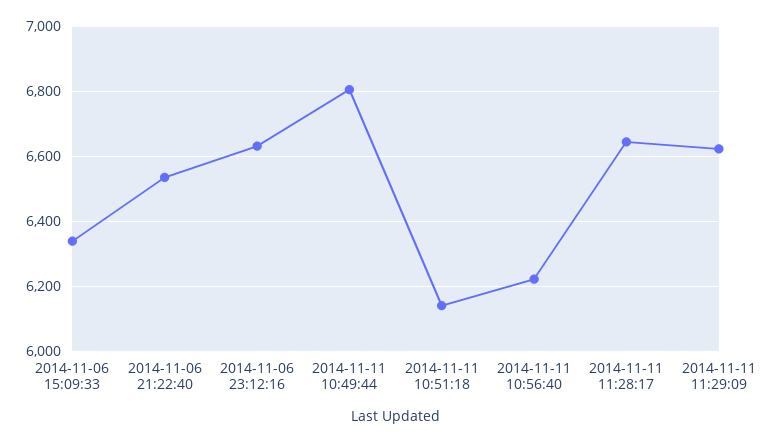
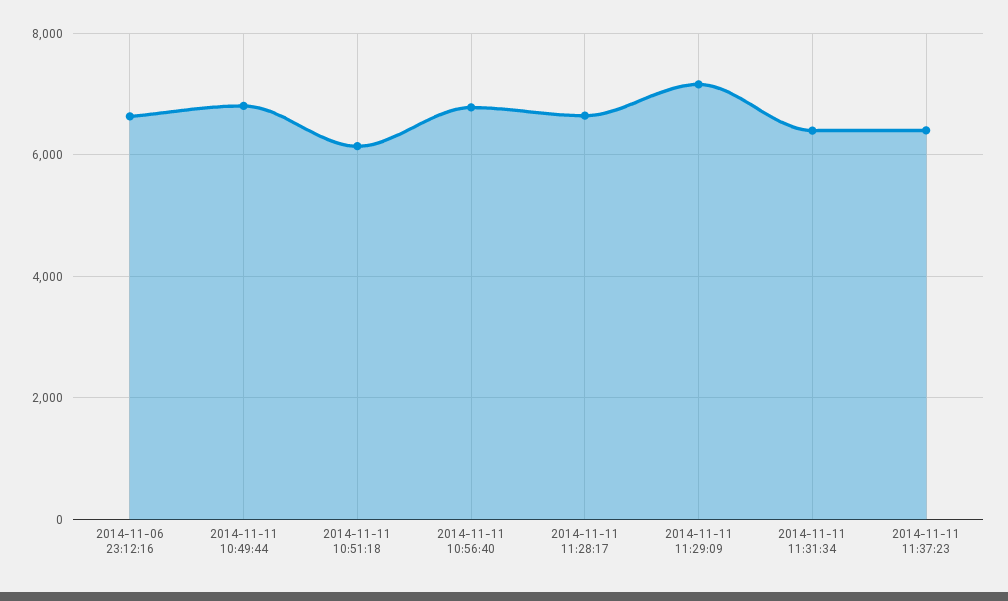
2014-11-06 15:09:33: 6340 -> none
2014-11-06 21:22:40: 6540 -> none
2014-11-11 10:56:40: 6220 -> 6800
2014-11-11 11:29:09: 6620 -> 7200
2014-11-11 11:31:34: none -> 6400
2014-11-11 11:37:23: none -> 6400

